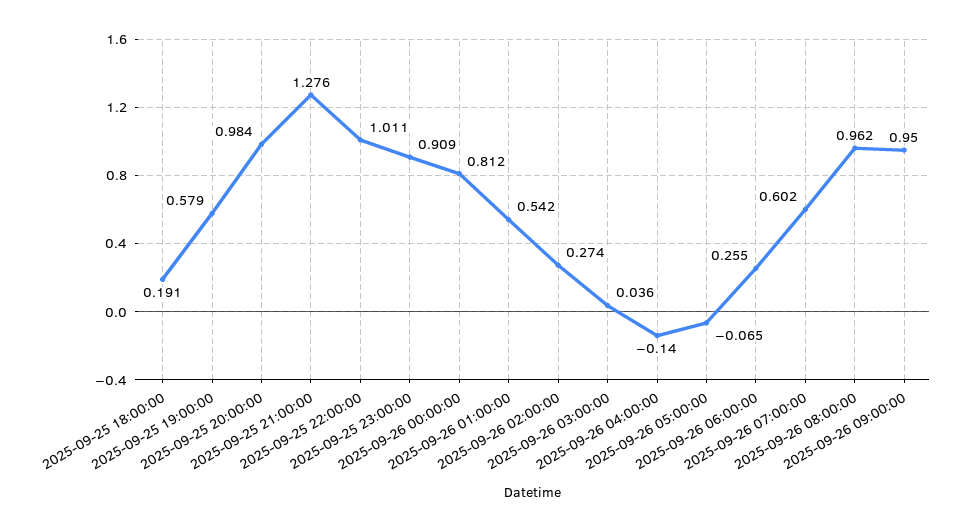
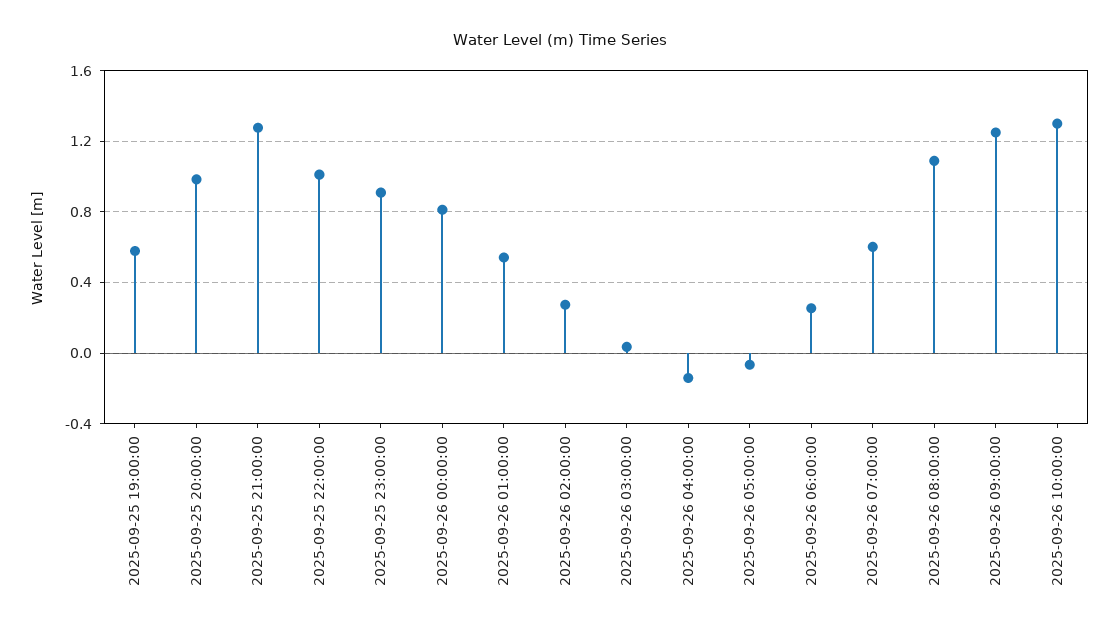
2025-09-25 18:00:00: 0.191 -> none
2025-09-26 08:00:00: 0.962 -> 1.1
2025-09-26 09:00:00: 0.95 -> 1.25
2025-09-26 10:00:00: none -> 1.3

